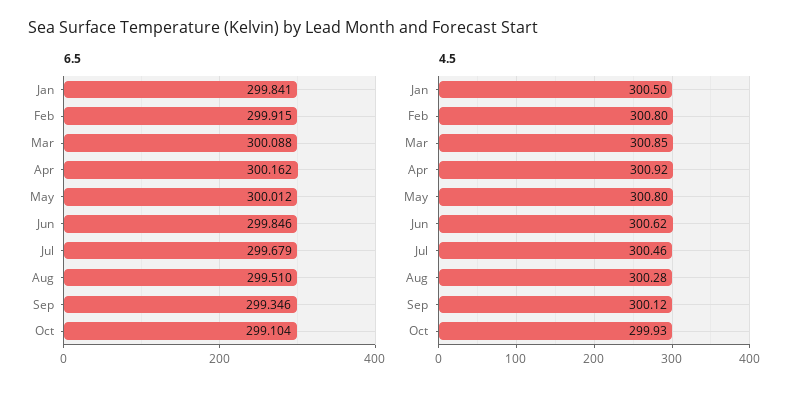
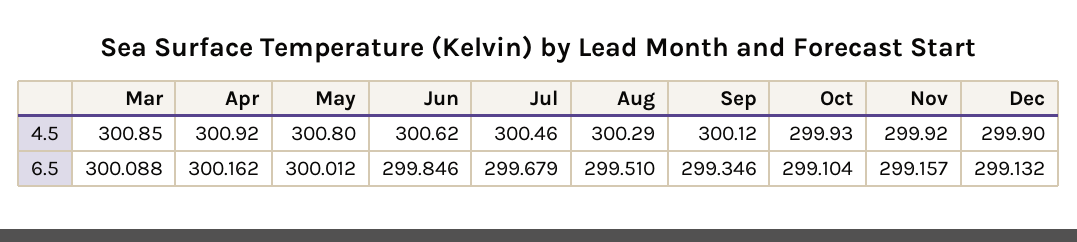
6.5, Jan: 299.841 -> none
6.5, Feb: 299.915 -> none
4.5, Jan: 300.5 -> none
4.5, Feb: 300.8 -> none
4.5, Aug: 300.28 -> 300.29
4.5, Nov: none -> 299.92
4.5, Dec: none -> 299.9
6.5, Nov: none -> 299.157
6.5, Dec: none -> 299.132

